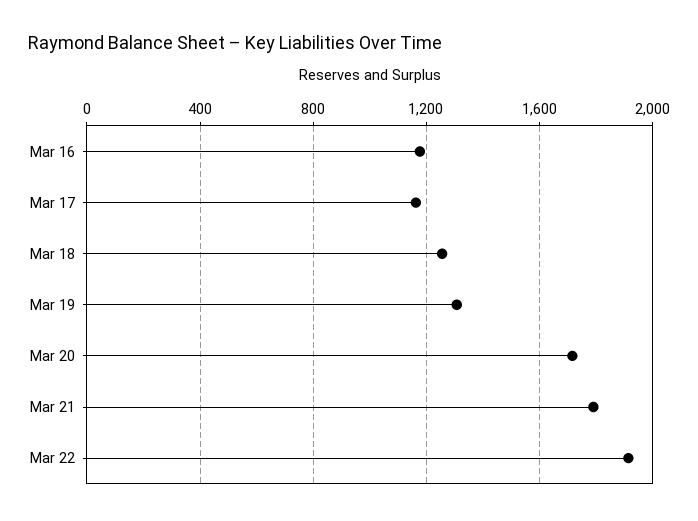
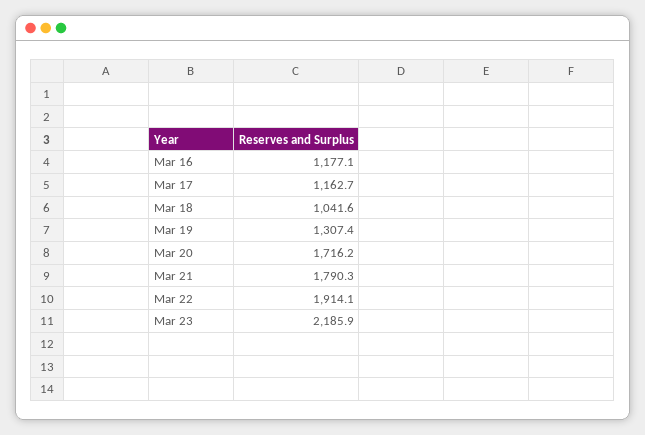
Mar 18: 1250 -> 1041.6
Mar 23: none -> 2185.9

